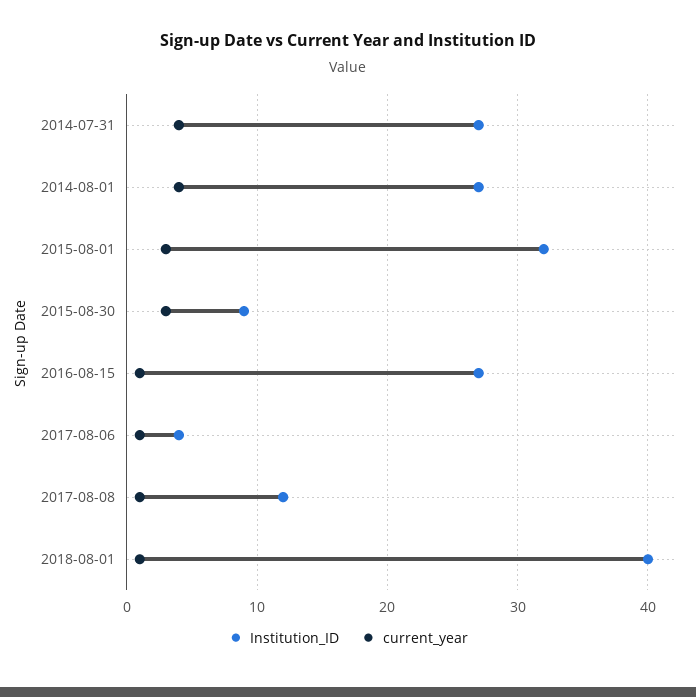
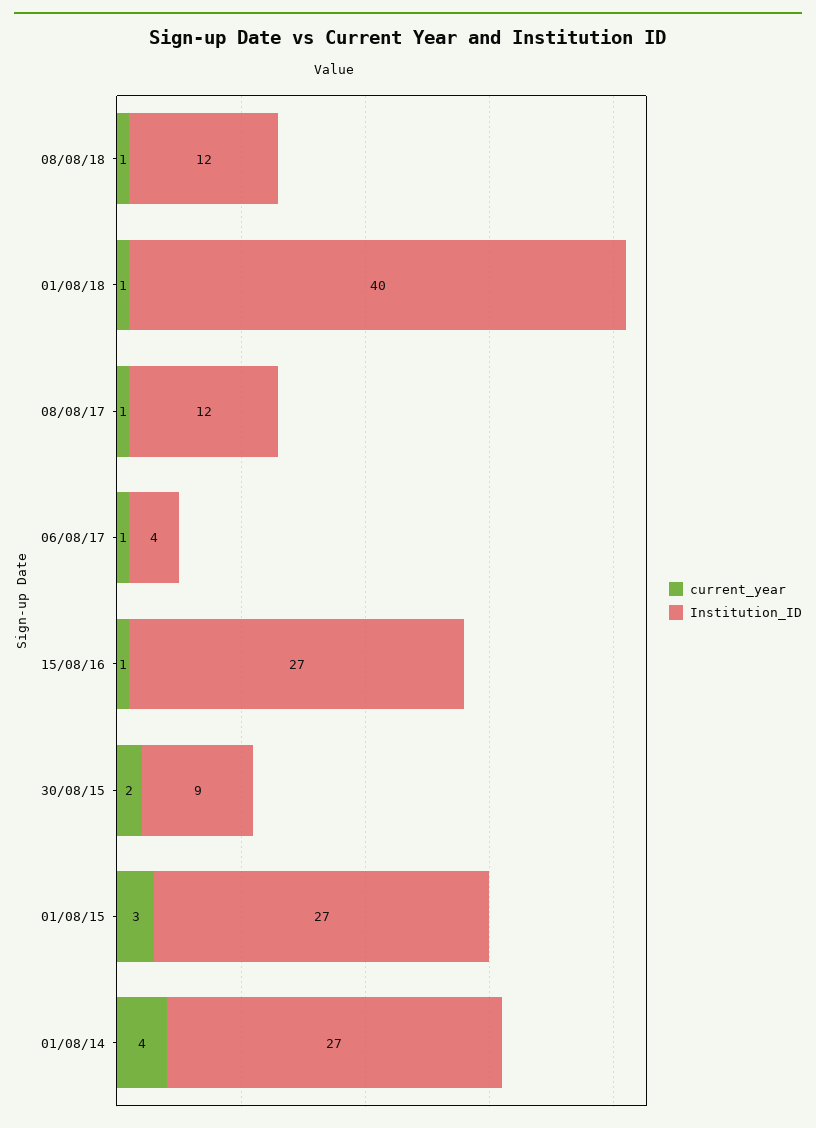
Institution_ID, 2014-07-31: 27 -> none
current_year, 2014-07-31: 4 -> none
Institution_ID, 2015-08-01: 32 -> 27
current_year, 2015-08-30: 3 -> 2
current_year, 08/08/18: none -> 1
Institution_ID, 08/08/18: none -> 12

